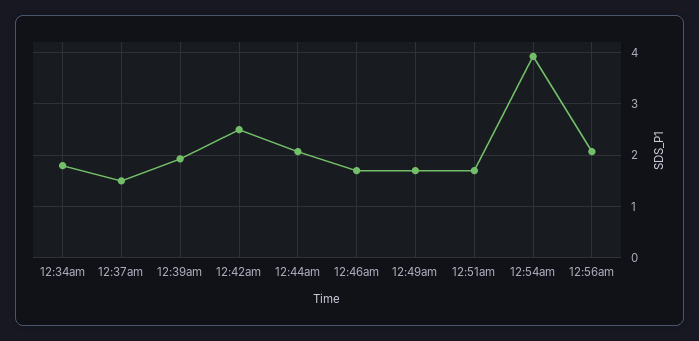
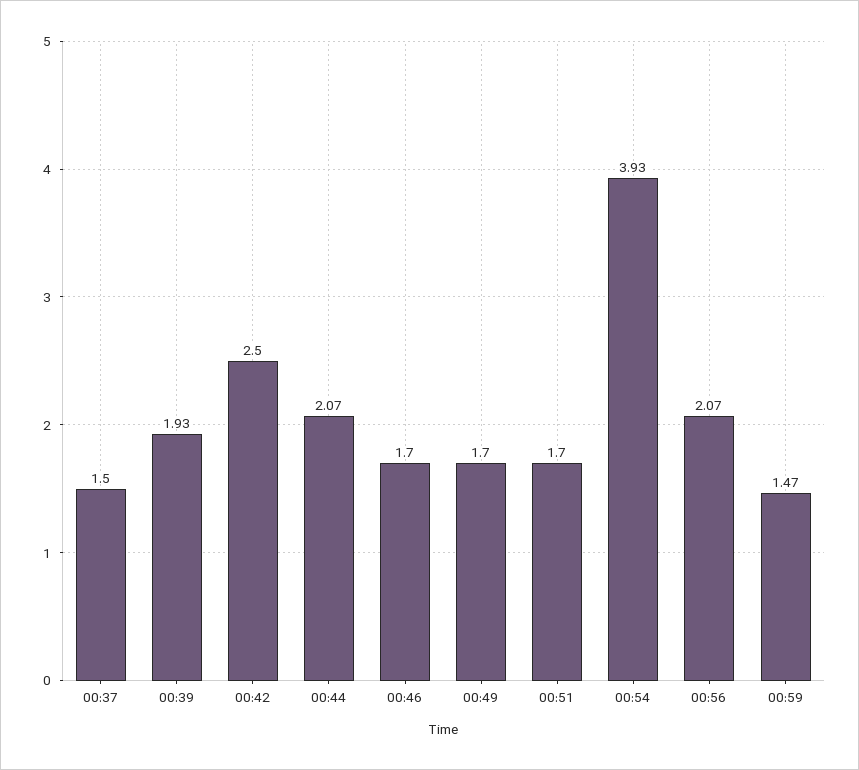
12:34am: 1.8 -> none
00:59: none -> 1.47

